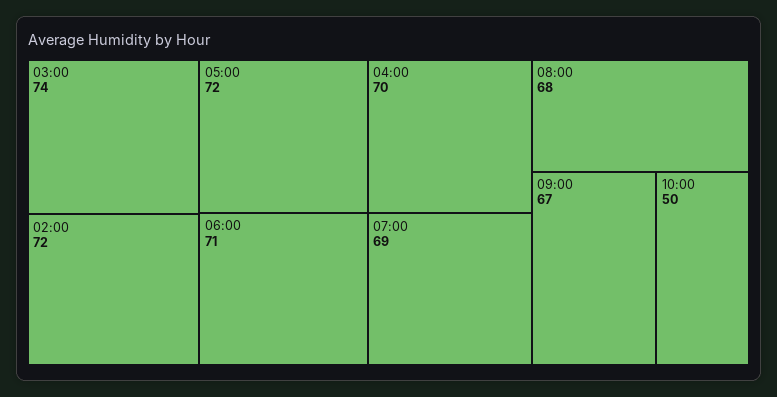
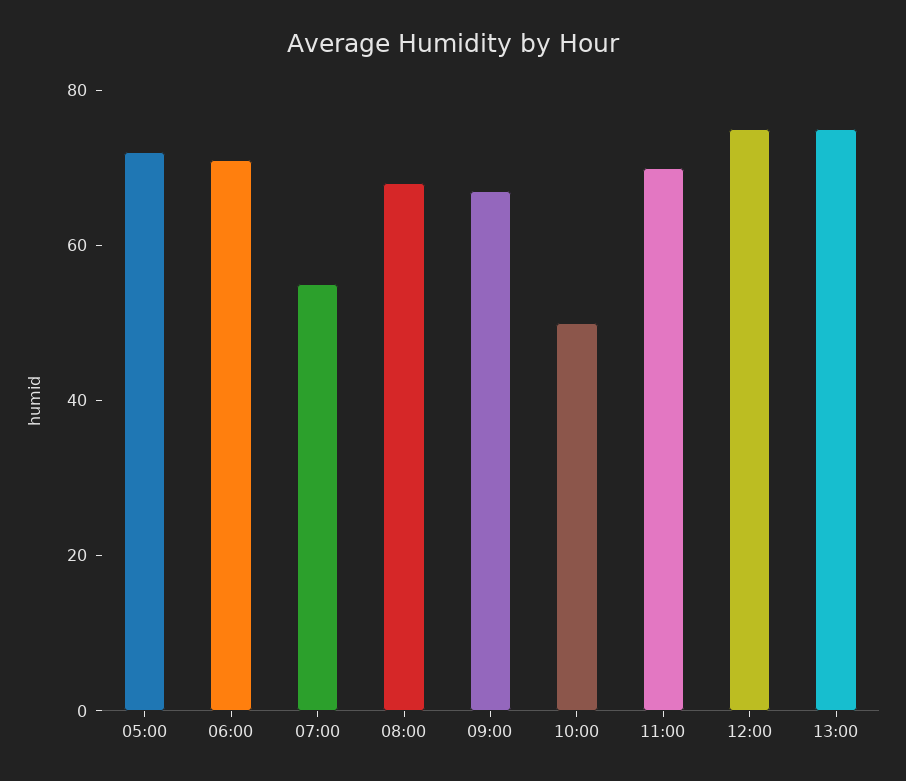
03:00: 74 -> none
02:00: 72 -> none
04:00: 70 -> none
07:00: 69 -> 55
11:00: none -> 70
12:00: none -> 75
13:00: none -> 75

